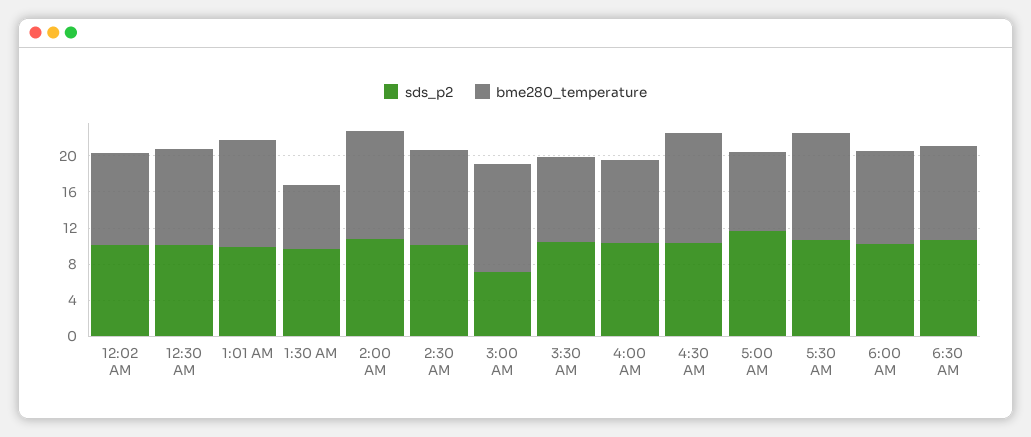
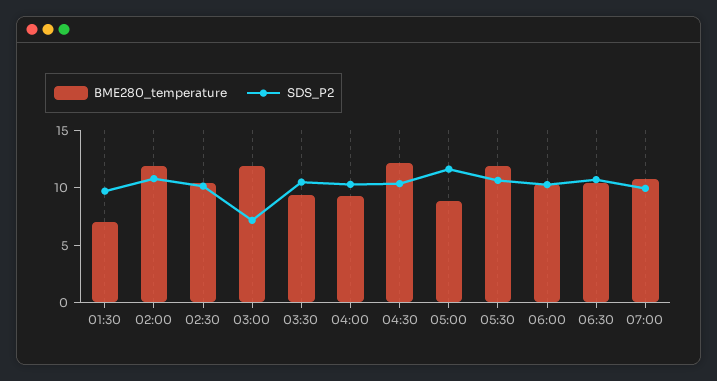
sds_p2, 12:02 AM: 10 -> none
bme280_temperature, 12:02 AM: 10 -> none
sds_p2, 12:30 AM: 10 -> none
bme280_temperature, 12:30 AM: 11 -> none
sds_p2, 1:01 AM: 10 -> none
bme280_temperature, 1:01 AM: 12 -> none
bme280_temperature, 07:00: none -> 11
sds_p2, 07:00: none -> 10

